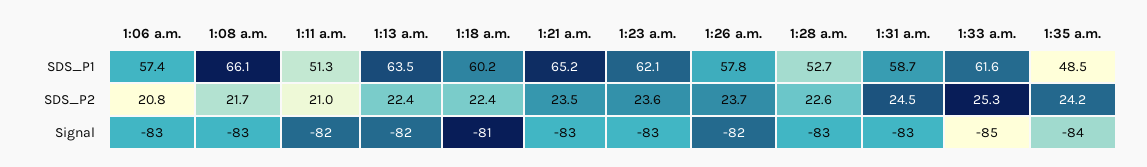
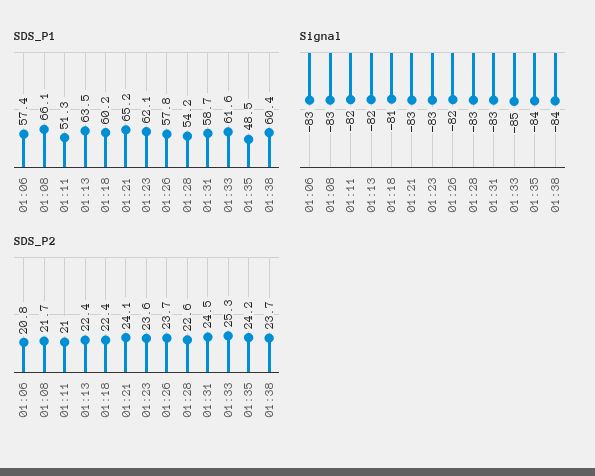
SDS_P1, 1:28 a.m.: 52.7 -> 54.2
SDS_P2, 1:21 a.m.: 23.5 -> 24.1
SDS_P1, 01:38: none -> 60.4
Signal, 01:38: none -> -84
SDS_P2, 01:38: none -> 23.7

